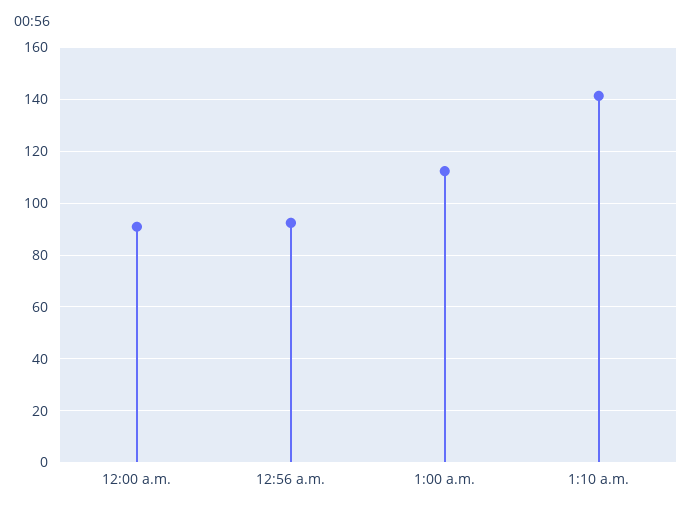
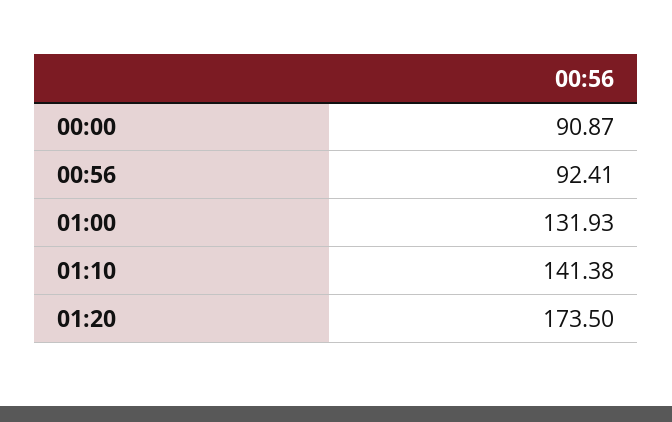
1:00 a.m.: 112.5 -> 131.93
01:20: none -> 173.5

